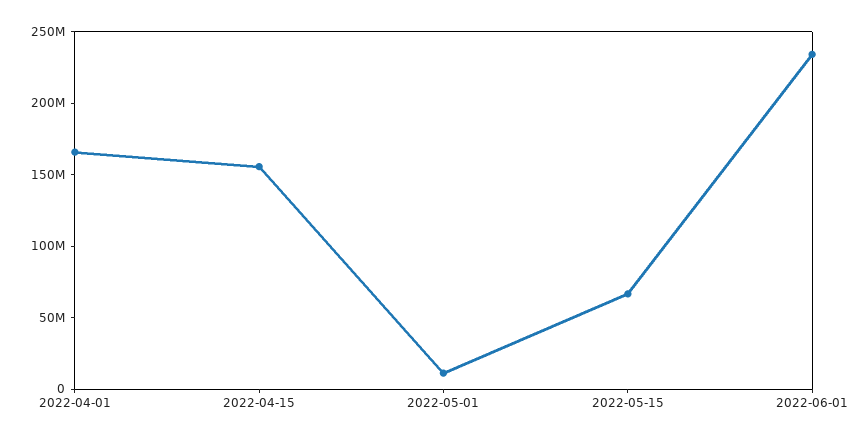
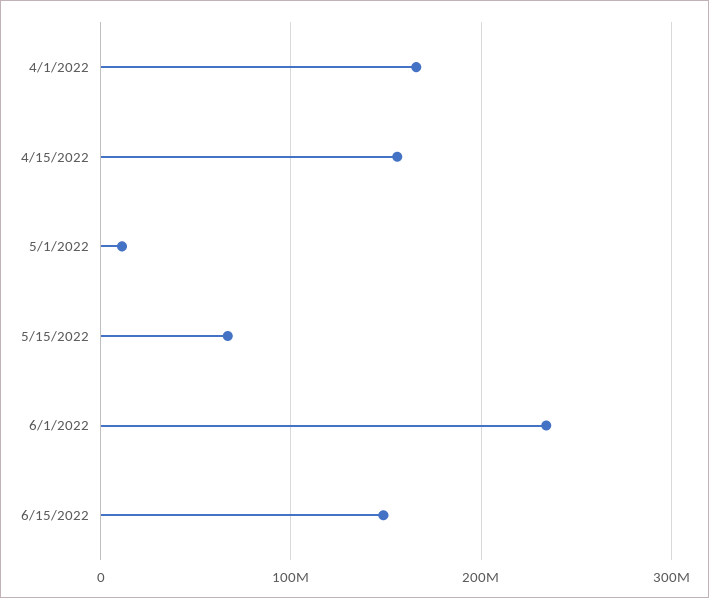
6/15/2022: none -> 150000000

